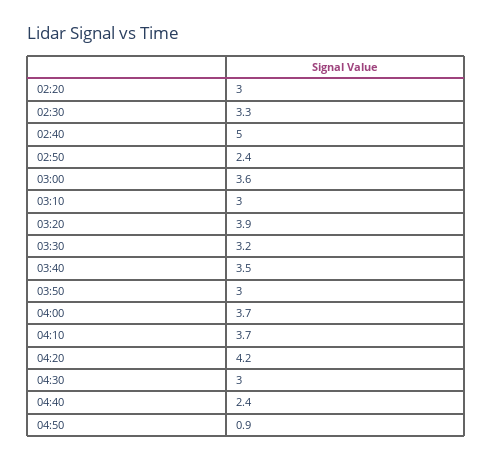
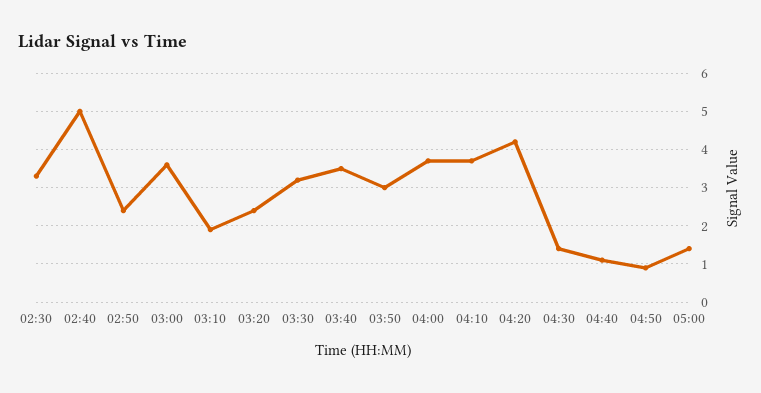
02:20: 3 -> none
03:10: 3 -> 2
03:20: 3.9 -> 2.5
04:30: 3 -> 1.5
04:40: 2.4 -> 1
05:00: none -> 1.5

